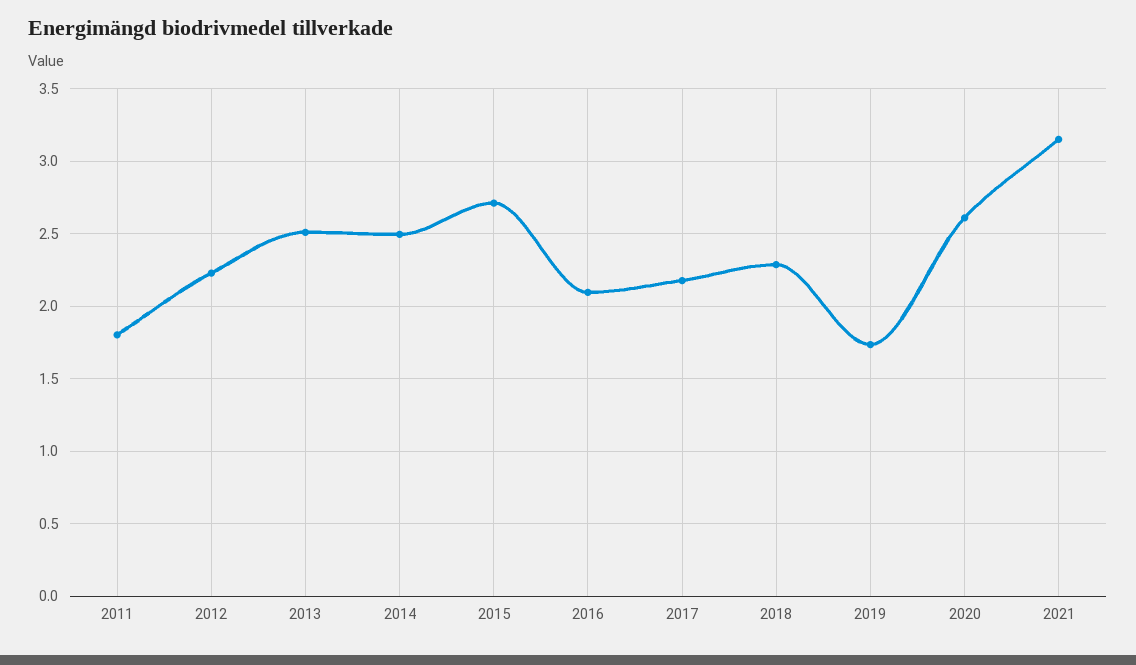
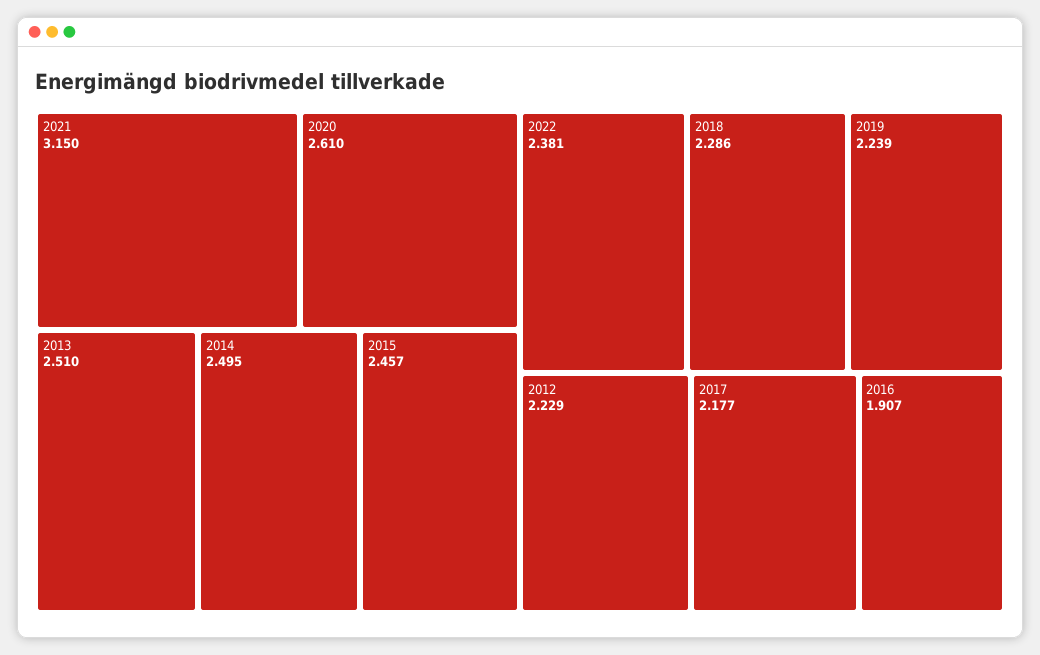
2011: 1.8 -> none
2015: 2.7 -> 2.457
2016: 2.1 -> 1.907
2019: 1.75 -> 2.239
2022: none -> 2.381

